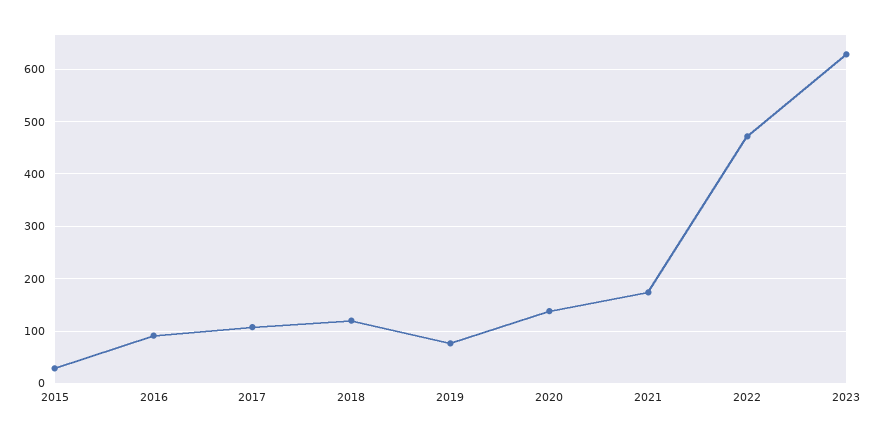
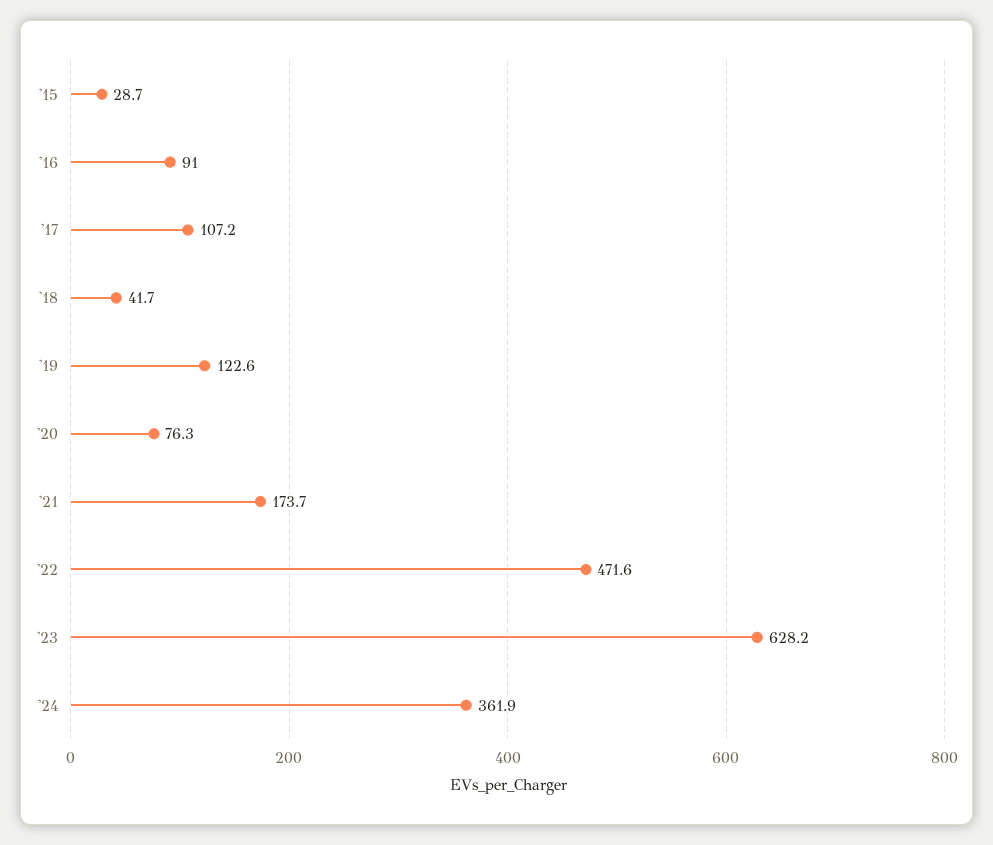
2018: 120 -> 41.7
2019: 80 -> 122.6
2020: 140 -> 76.3
'24: none -> 361.9

